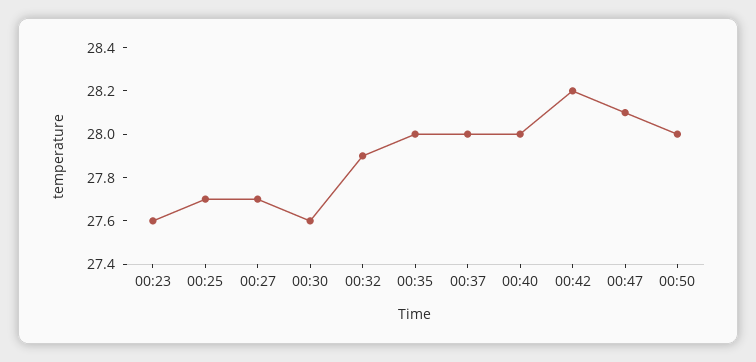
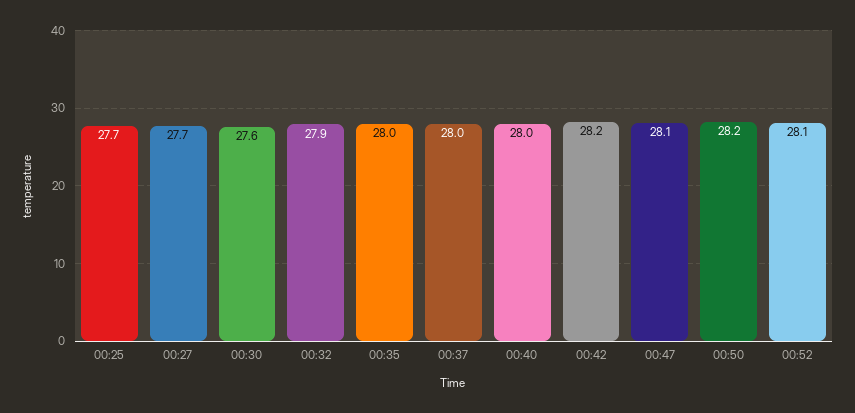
00:23: 27.6 -> none
00:50: 28 -> 28.2
00:52: none -> 28.1

